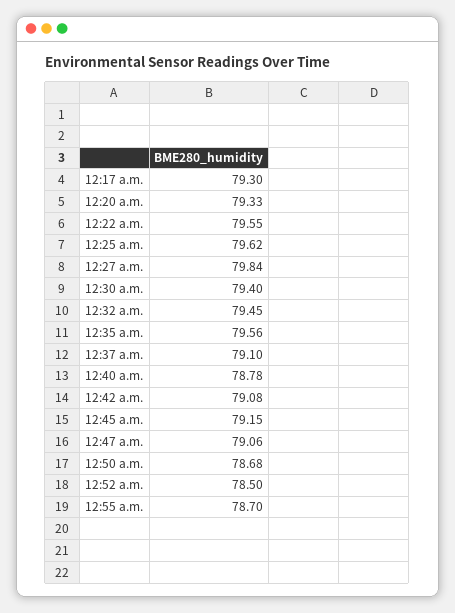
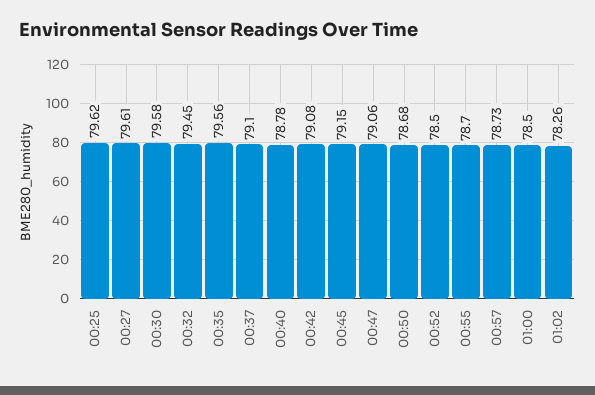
12:17 a.m.: 79.3 -> none
12:20 a.m.: 79.33 -> none
12:22 a.m.: 79.55 -> none
12:27 a.m.: 79.84 -> 79.61
12:30 a.m.: 79.4 -> 79.58
00:57: none -> 78.73
01:00: none -> 78.5
01:02: none -> 78.26

